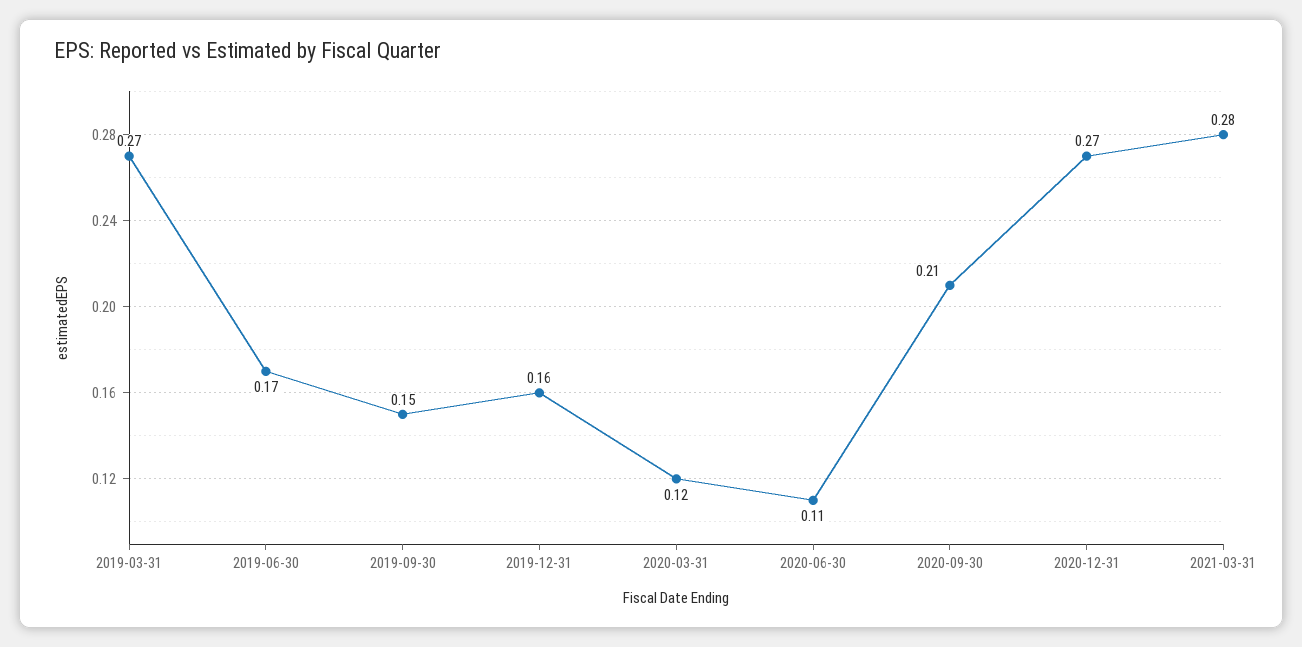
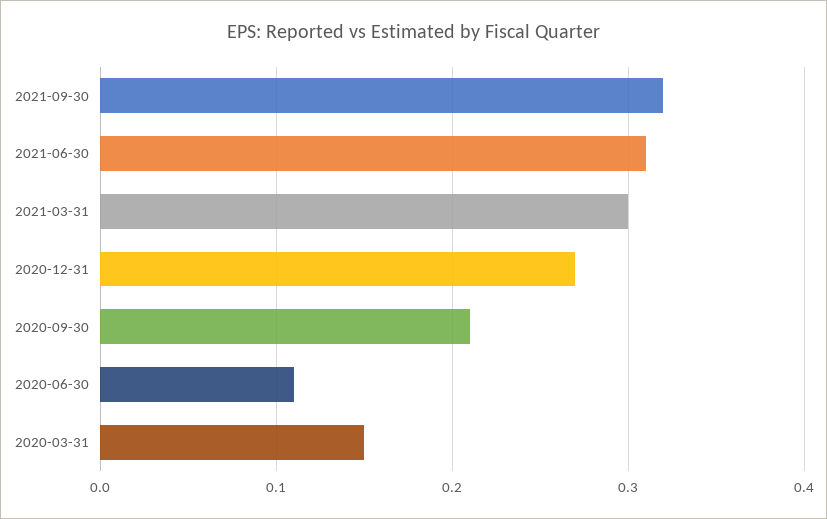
2019-03-31: 0.27 -> none
2019-06-30: 0.17 -> none
2019-09-30: 0.15 -> none
2019-12-31: 0.16 -> none
2020-03-31: 0.12 -> 0.15
2021-03-31: 0.28 -> 0.3
2021-09-30: none -> 0.32
2021-06-30: none -> 0.31

